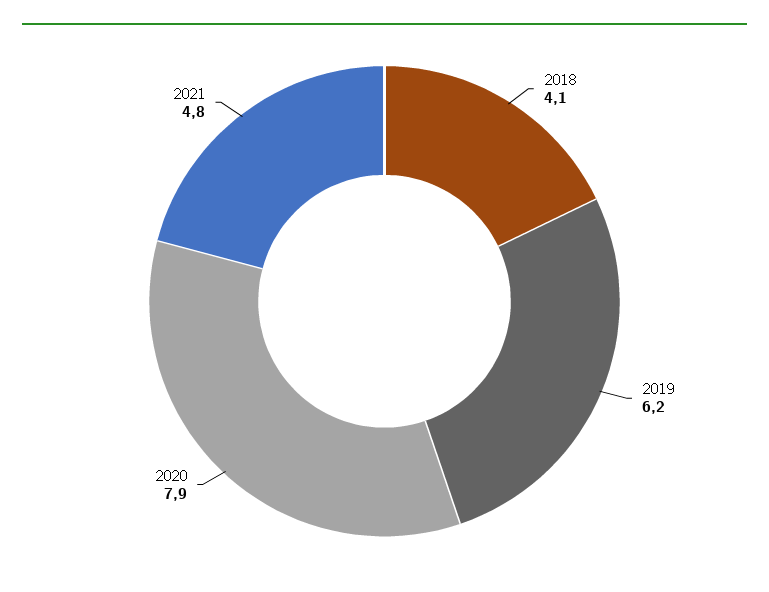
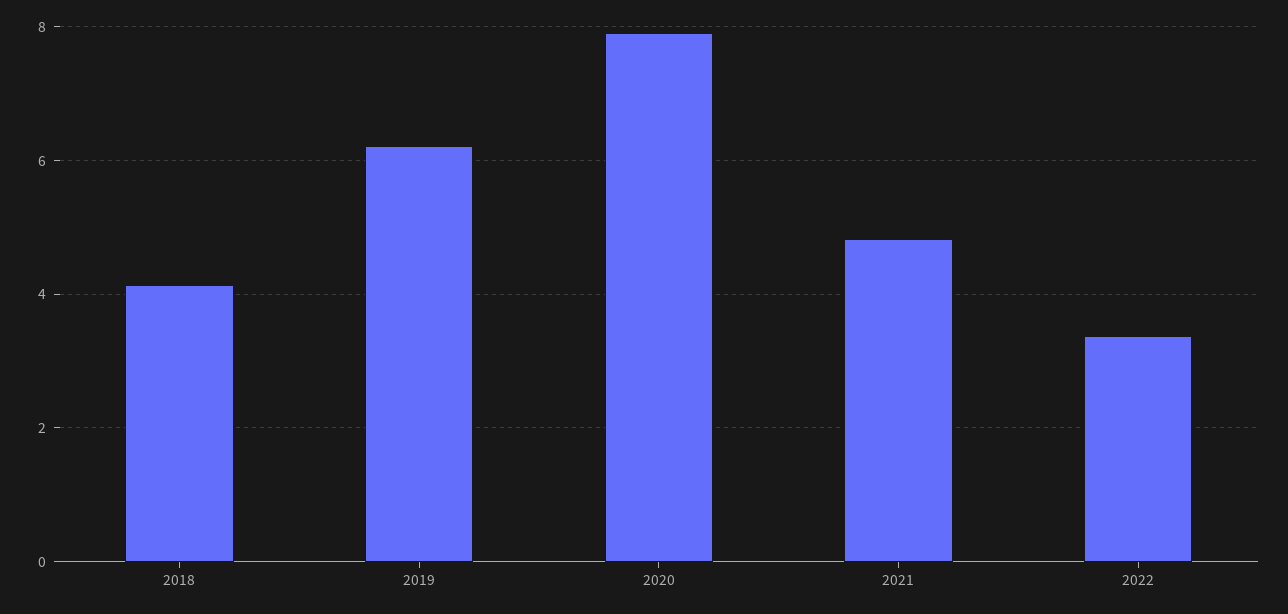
2022: none -> 3.4

